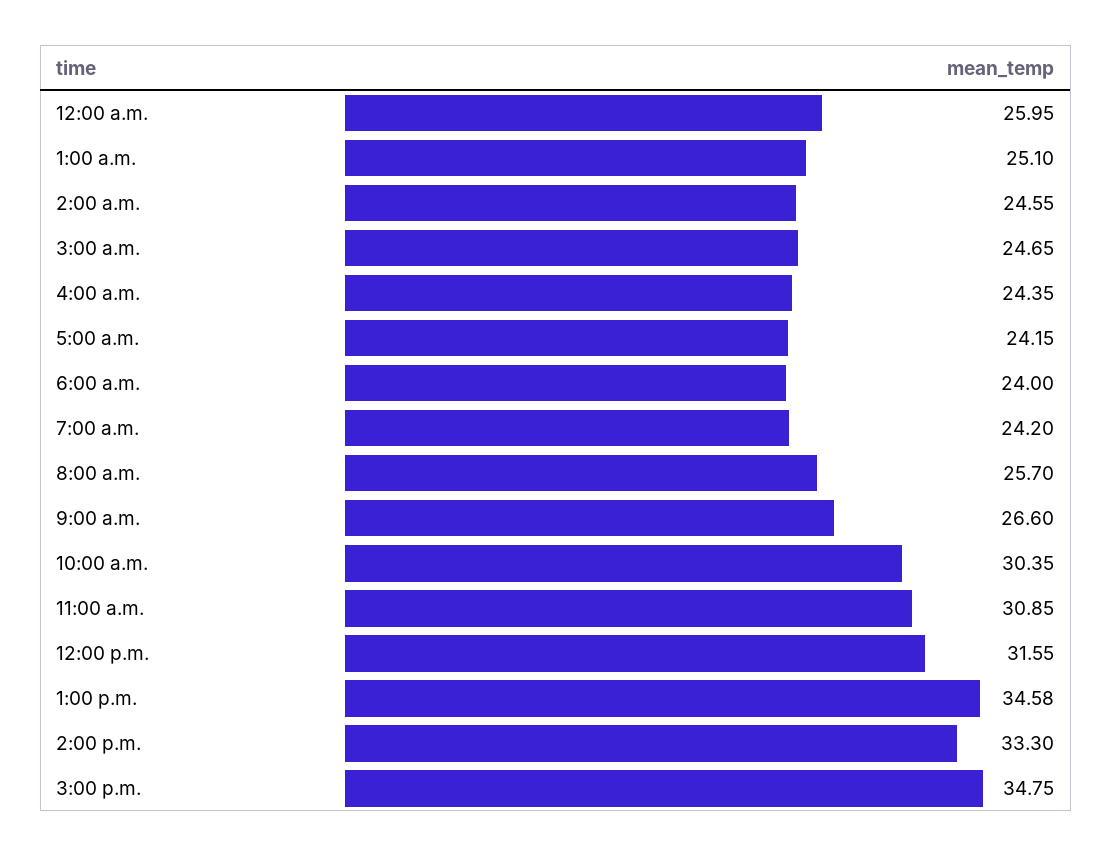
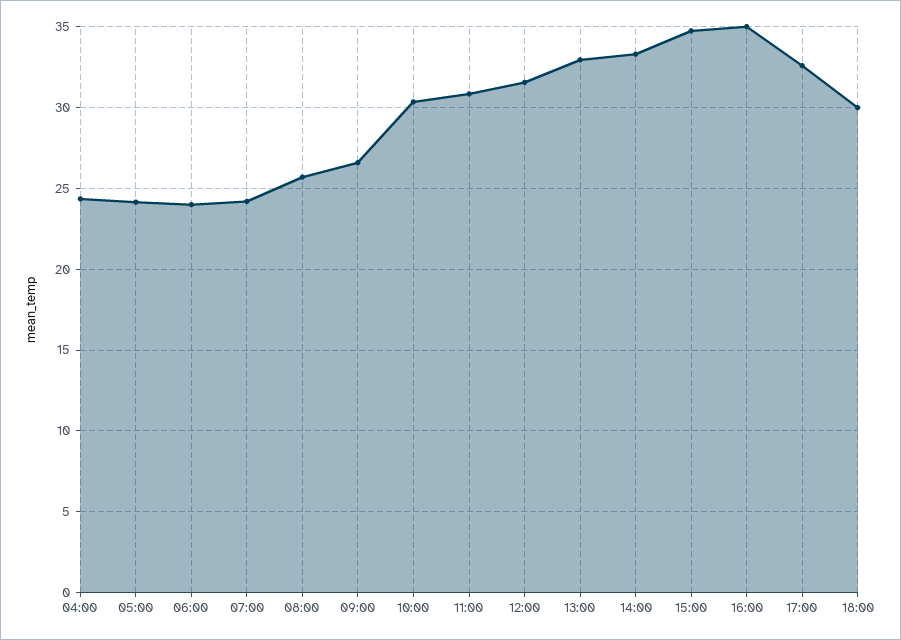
12:00 a.m.: 25.95 -> none
1:00 a.m.: 25.1 -> none
2:00 a.m.: 24.55 -> none
3:00 a.m.: 24.65 -> none
1:00 p.m.: 34.58 -> 33
16:00: none -> 35
17:00: none -> 32.5
18:00: none -> 30

